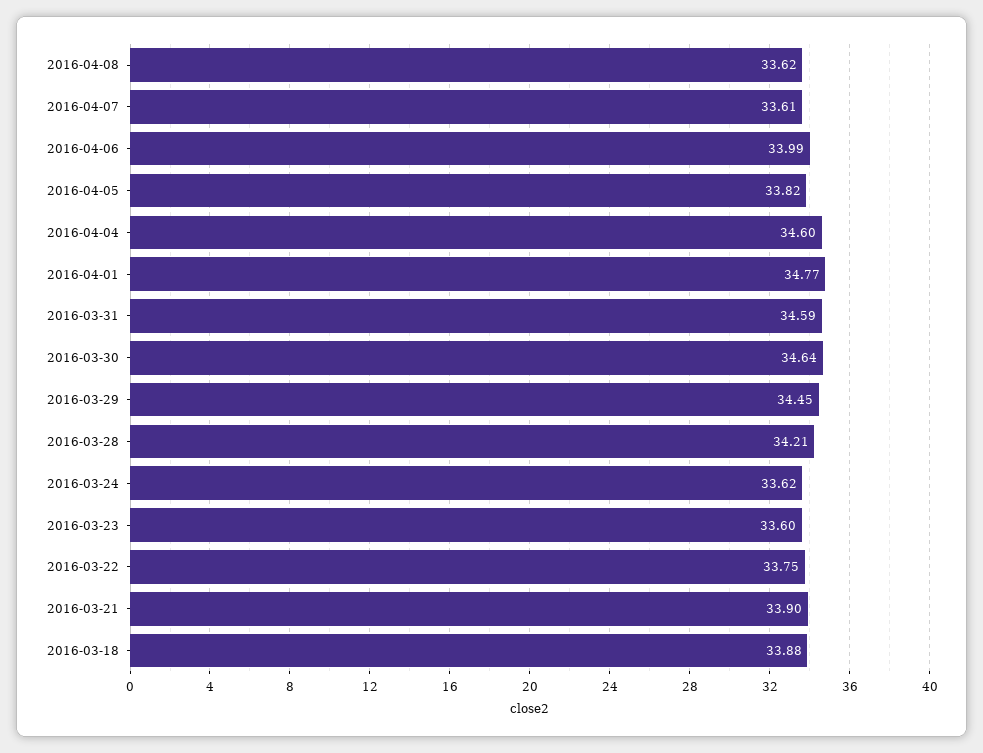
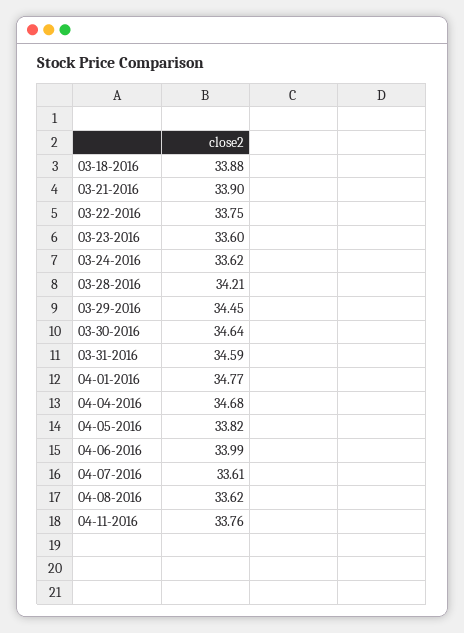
2016-04-04: 34.6 -> 34.68
04-11-2016: none -> 33.76

